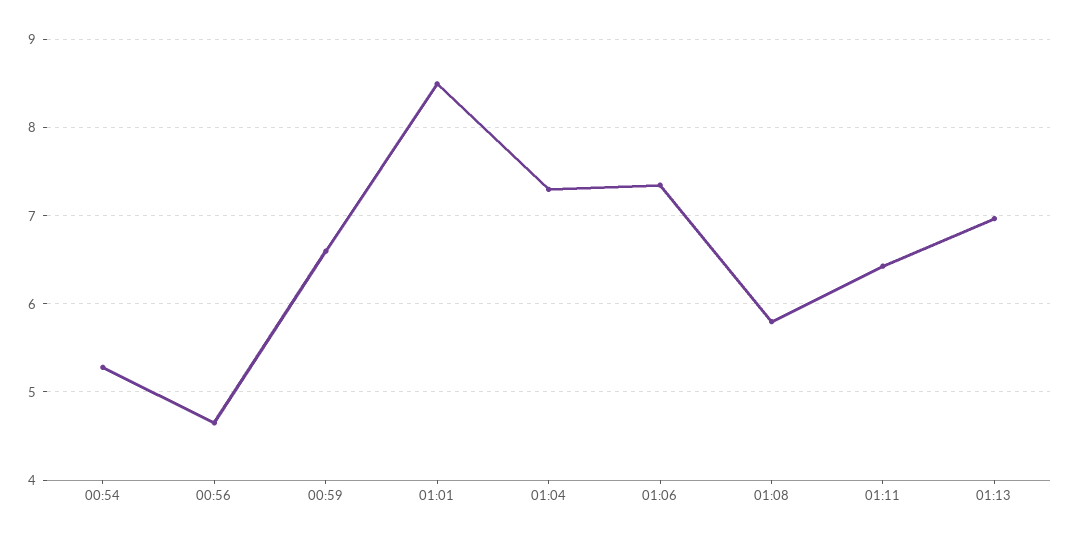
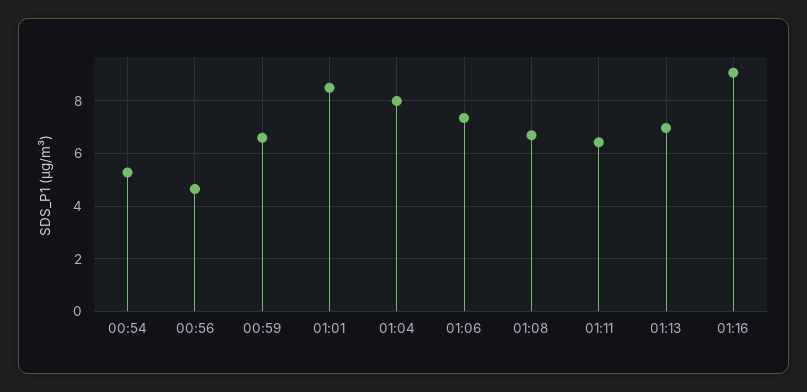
01:04: 7.3 -> 8
01:08: 5.8 -> 6.75
01:16: none -> 9

